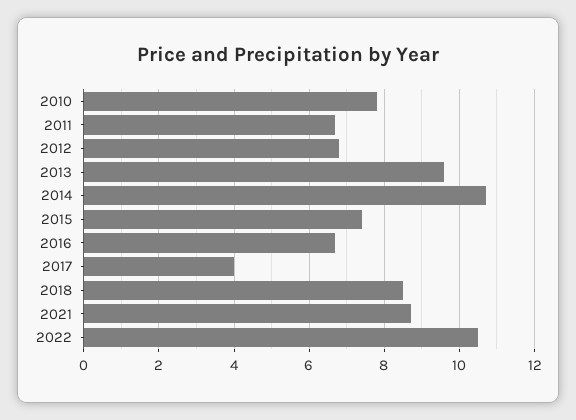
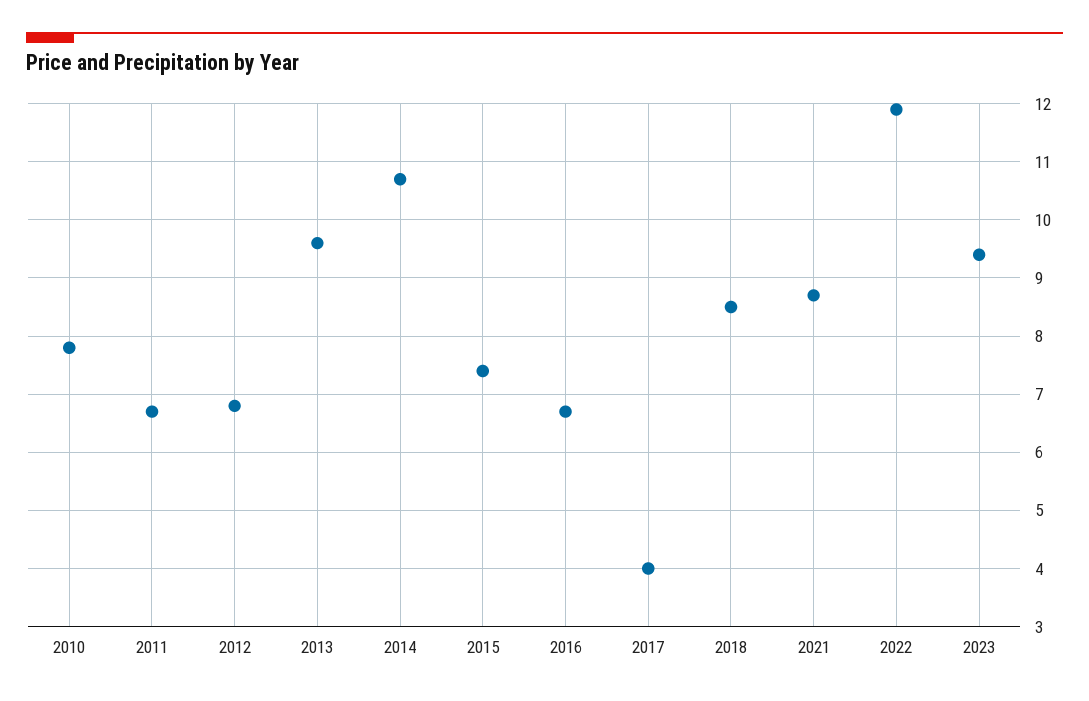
2022: 10.5 -> 12
2023: none -> 9.5

